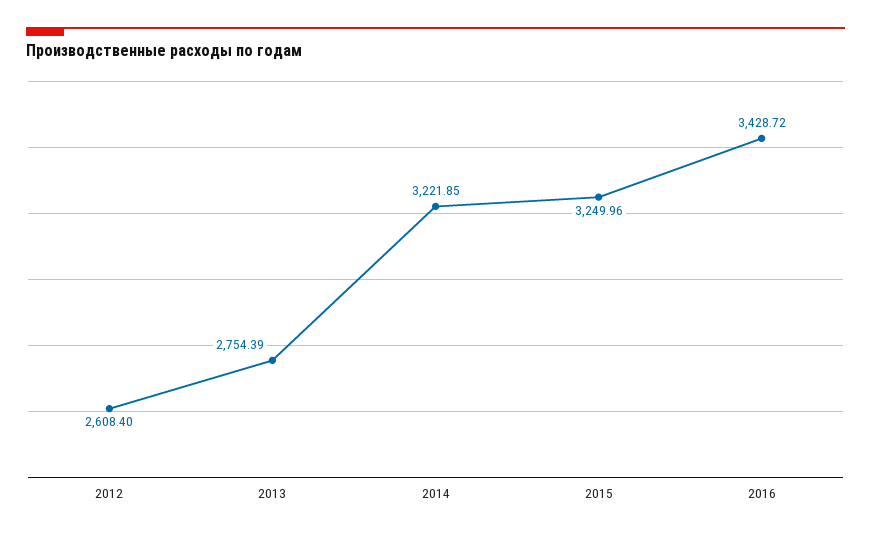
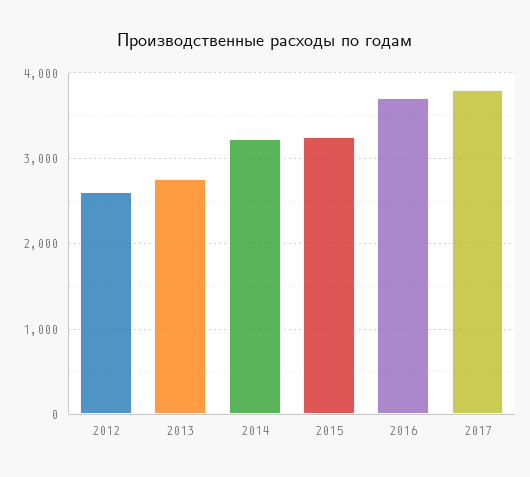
2016: 3428.72 -> 3700
2017: none -> 3800

